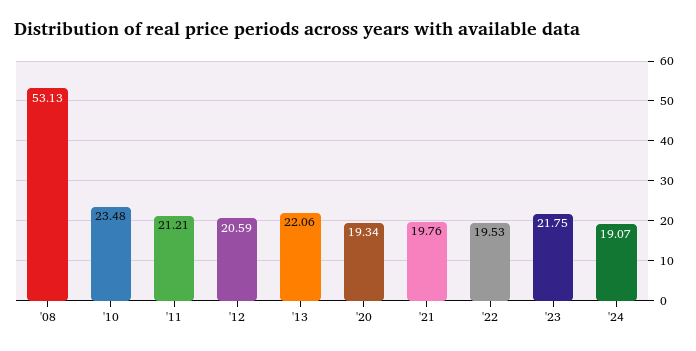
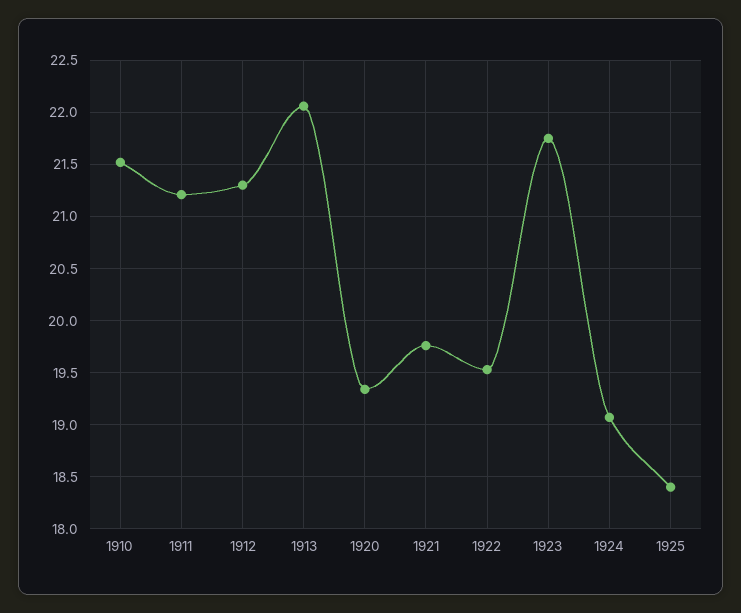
'08: 53.13 -> none
'10: 23.48 -> 21.5
'12: 20.59 -> 21.3
1925: none -> 18.4

